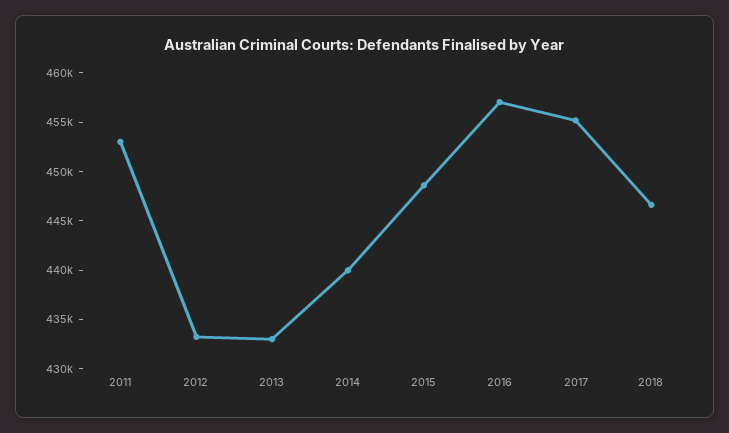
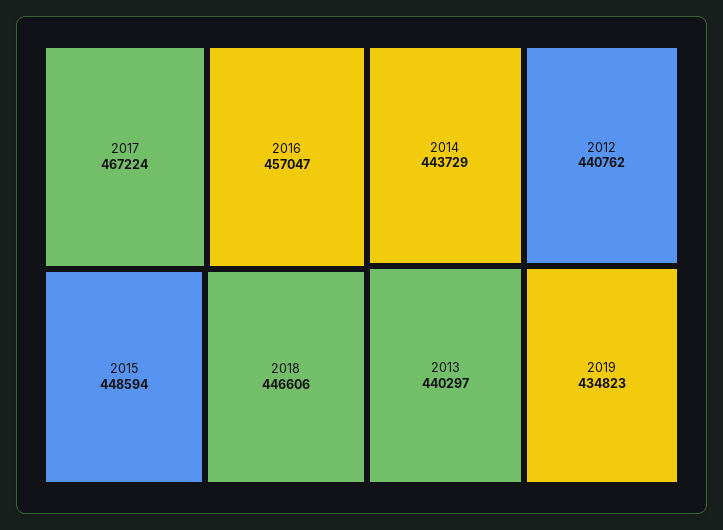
2011: 453000 -> none
2012: 433000 -> 440762
2013: 433000 -> 440297
2014: 440000 -> 443729
2017: 455000 -> 467224
2019: none -> 434823

